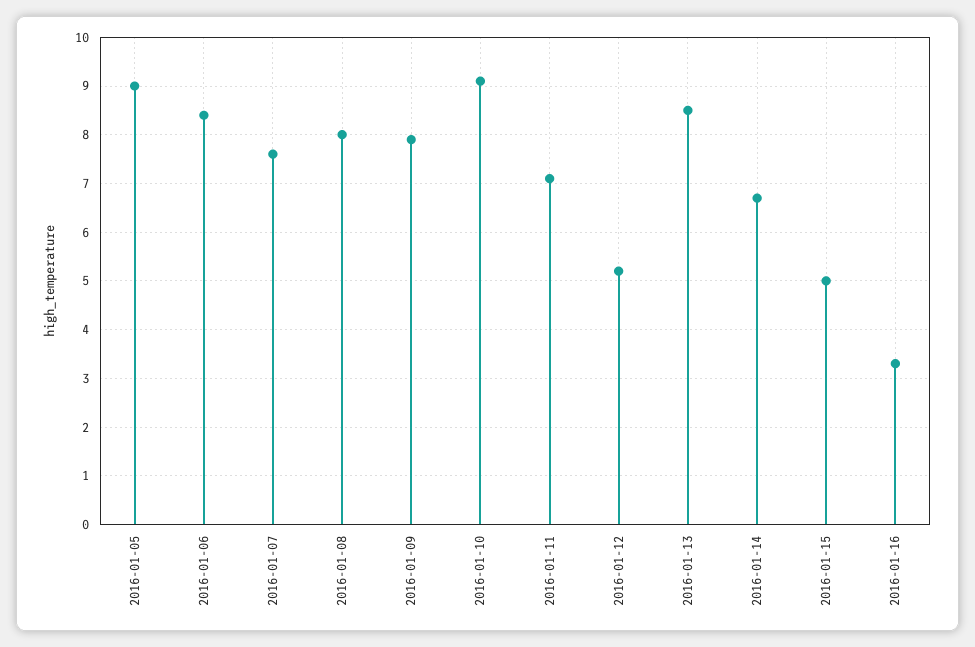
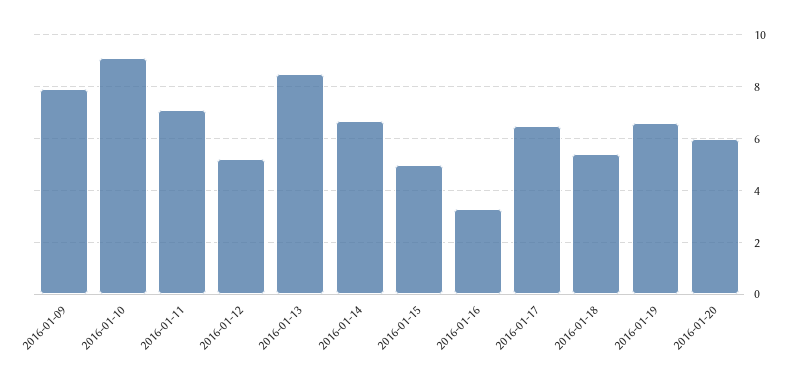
2016-01-05: 9 -> none
2016-01-06: 8.5 -> none
2016-01-07: 7.5 -> none
2016-01-08: 8 -> none
2016-01-17: none -> 6.5
2016-01-18: none -> 5.5
2016-01-19: none -> 6.5
2016-01-20: none -> 6

